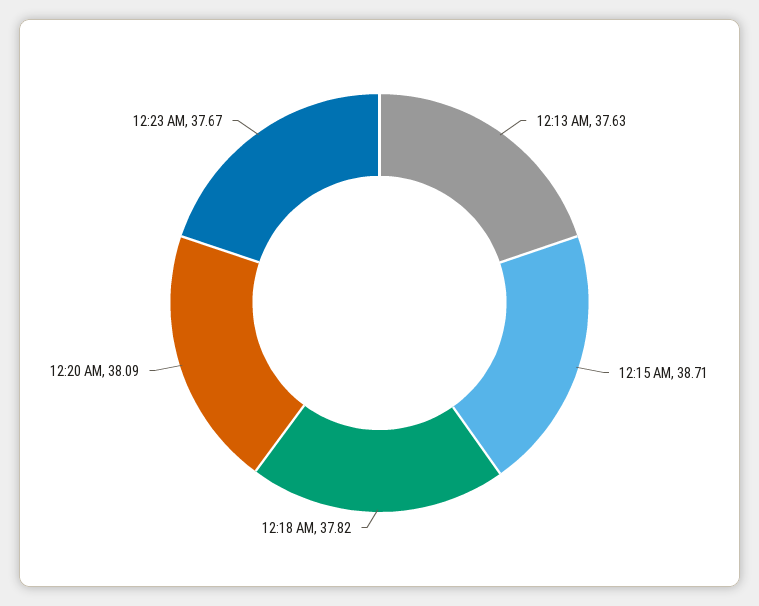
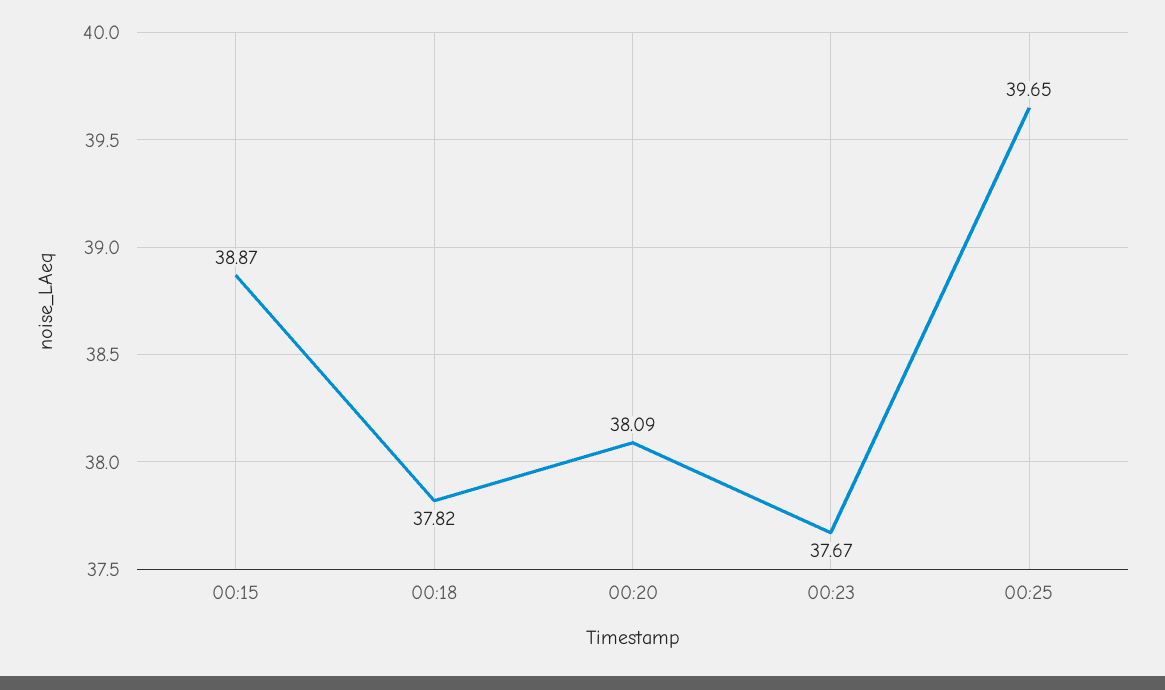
12:13 AM: 37.63 -> none
12:15 AM: 38.71 -> 38.87
00:25: none -> 39.65

